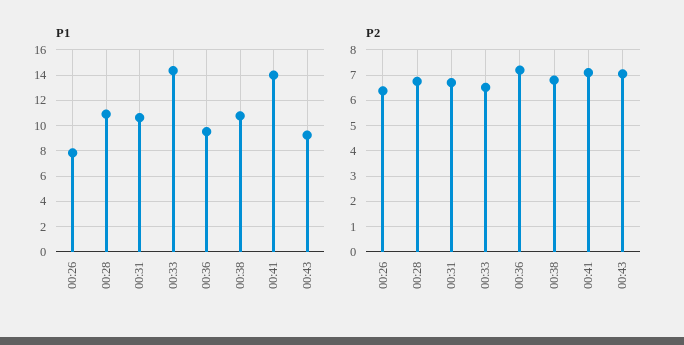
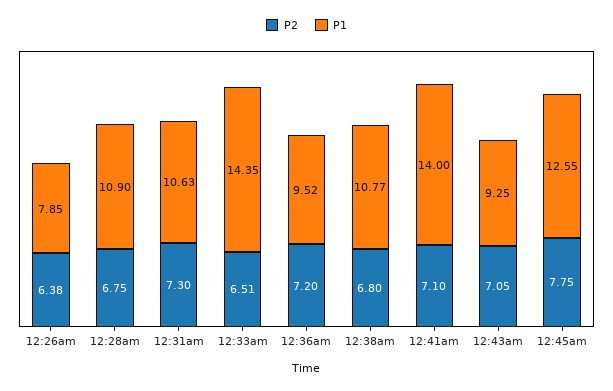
P2, 00:31: 6.75 -> 7.3
P2, 12:45am: none -> 7.75
P1, 12:45am: none -> 12.55

